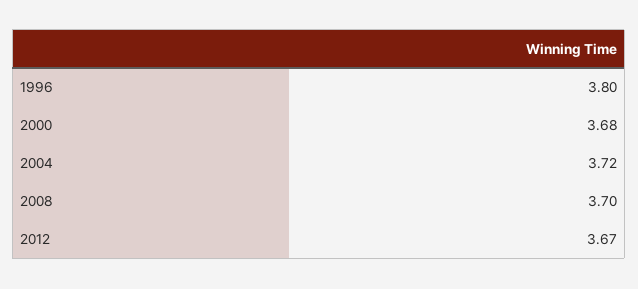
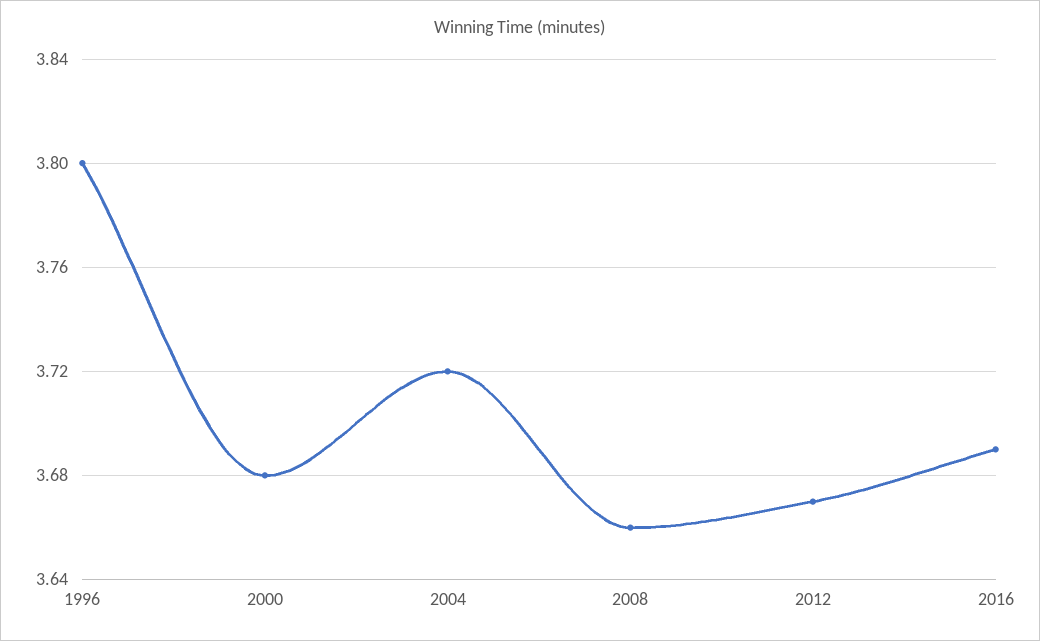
2008: 3.7 -> 3.66
2016: none -> 3.69

